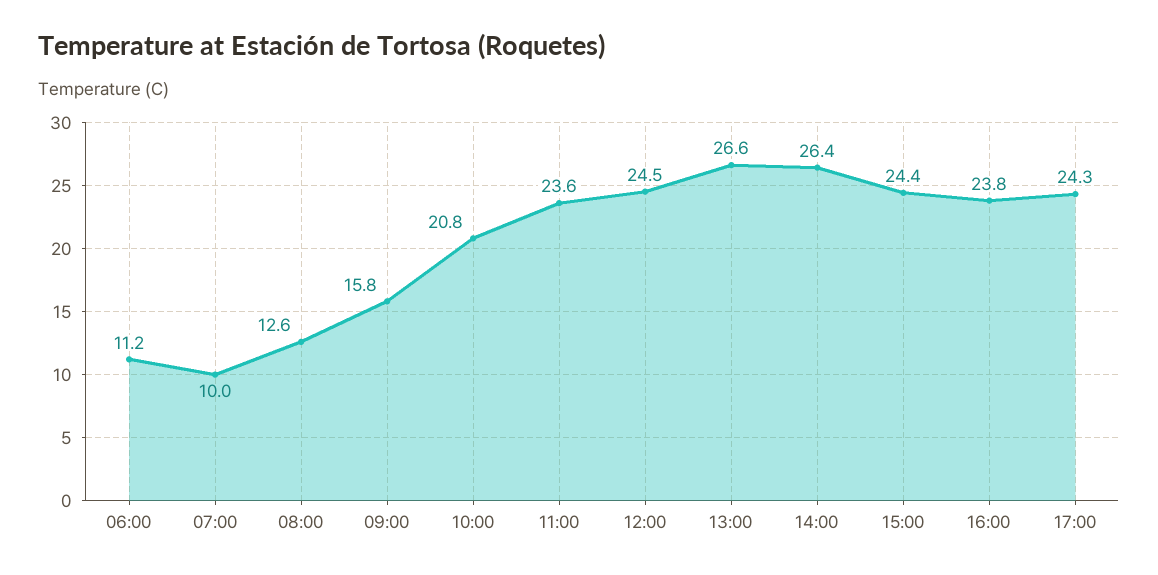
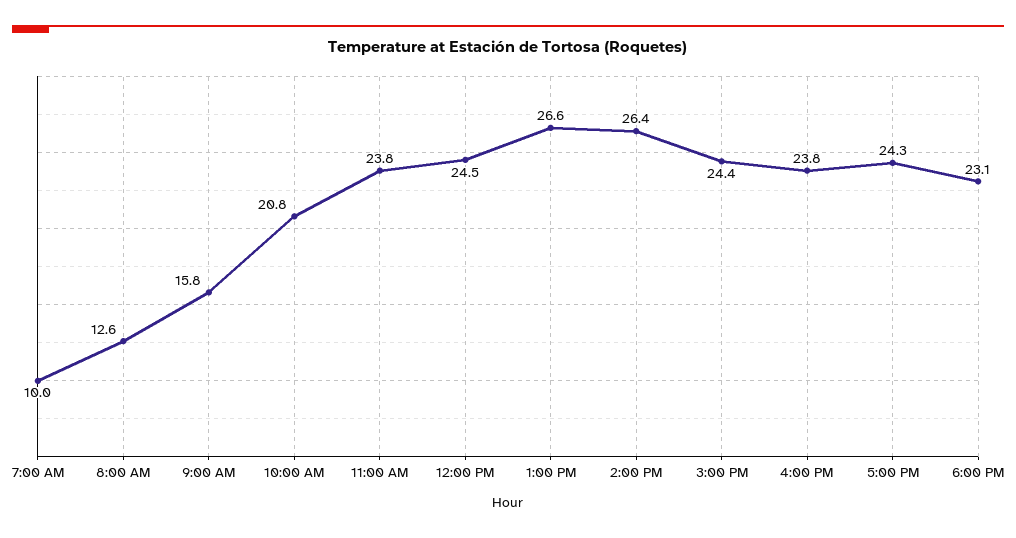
06:00: 11.2 -> none
11:00: 23.6 -> 23.8
6:00 PM: none -> 23.1

